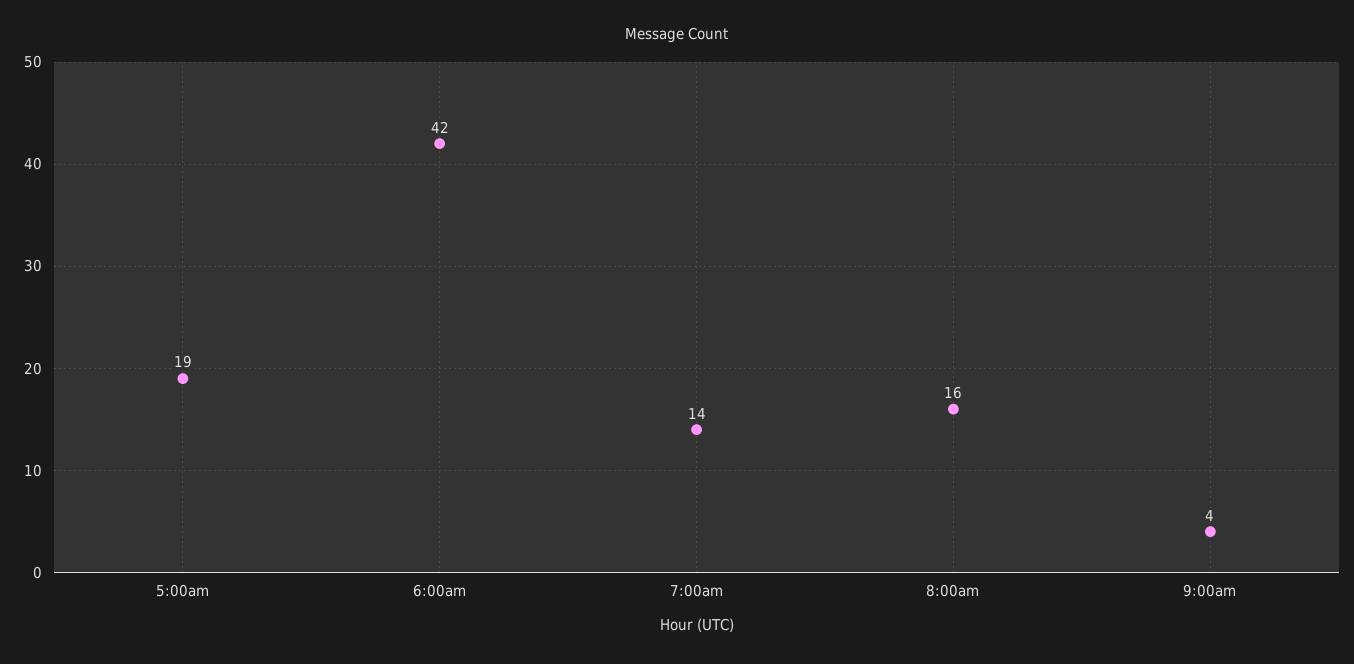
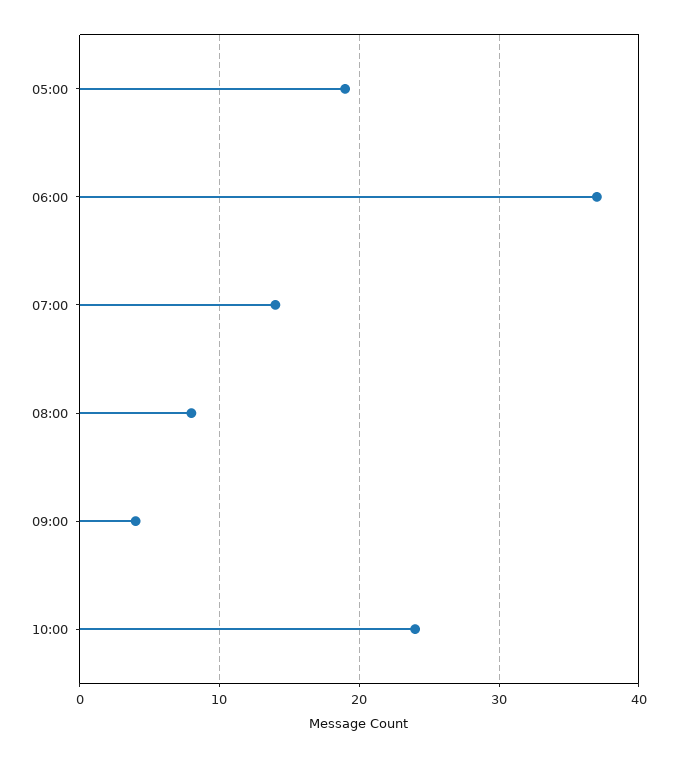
6:00am: 42 -> 37
8:00am: 16 -> 8
10:00: none -> 24

